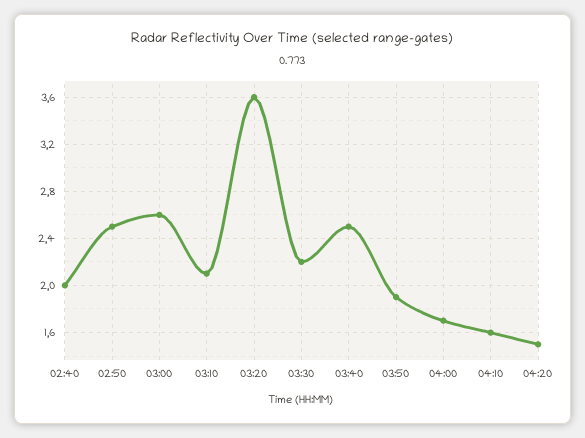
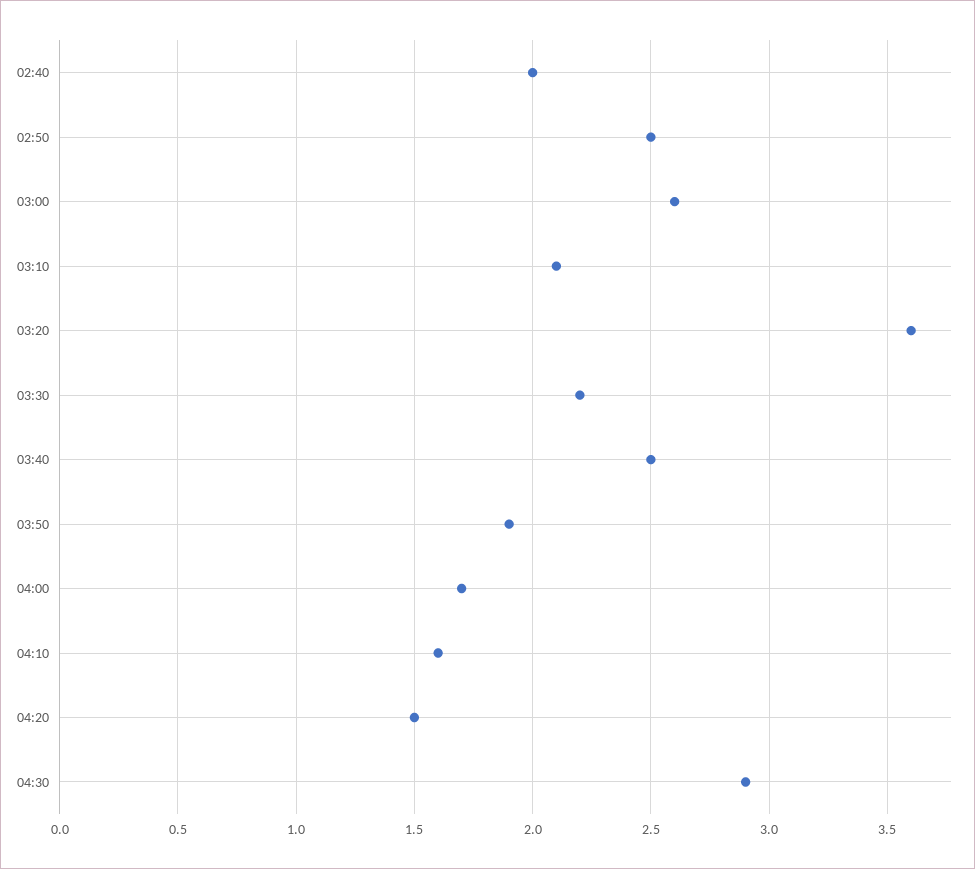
04:30: none -> 2.9

